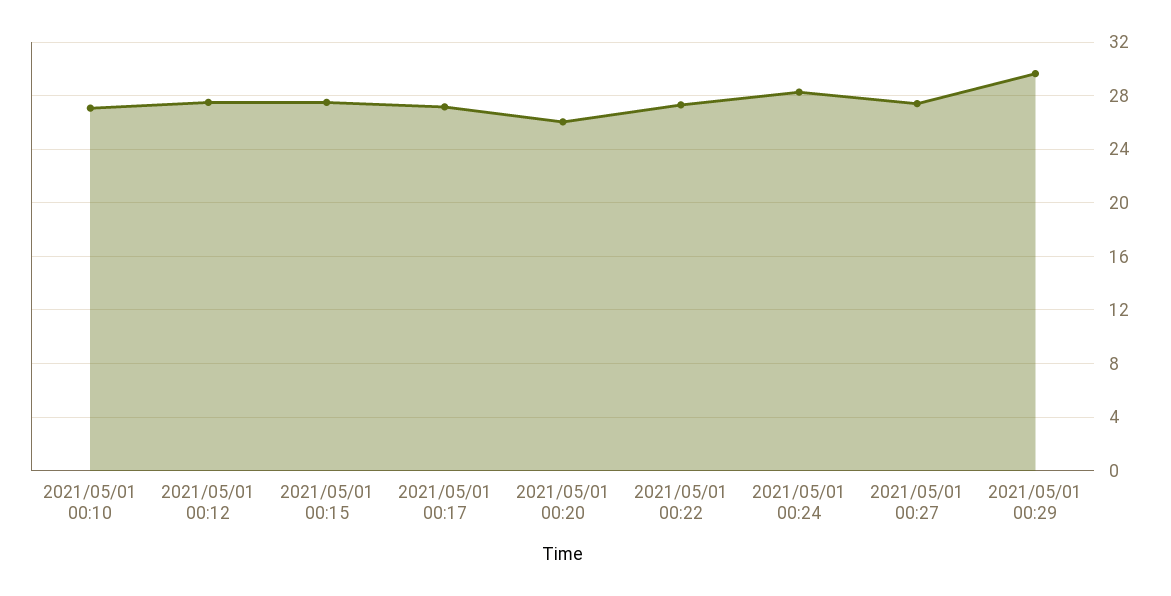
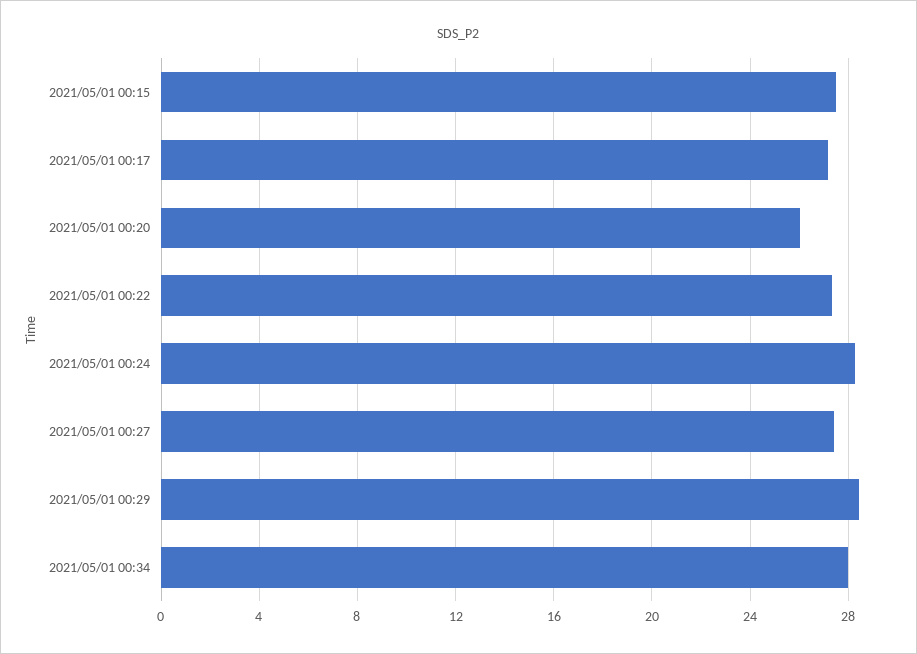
2021/05/01 00:10: 27 -> none
2021/05/01 00:12: 27.5 -> none
2021/05/01 00:29: 29.5 -> 28.5
2021/05/01 00:34: none -> 28

